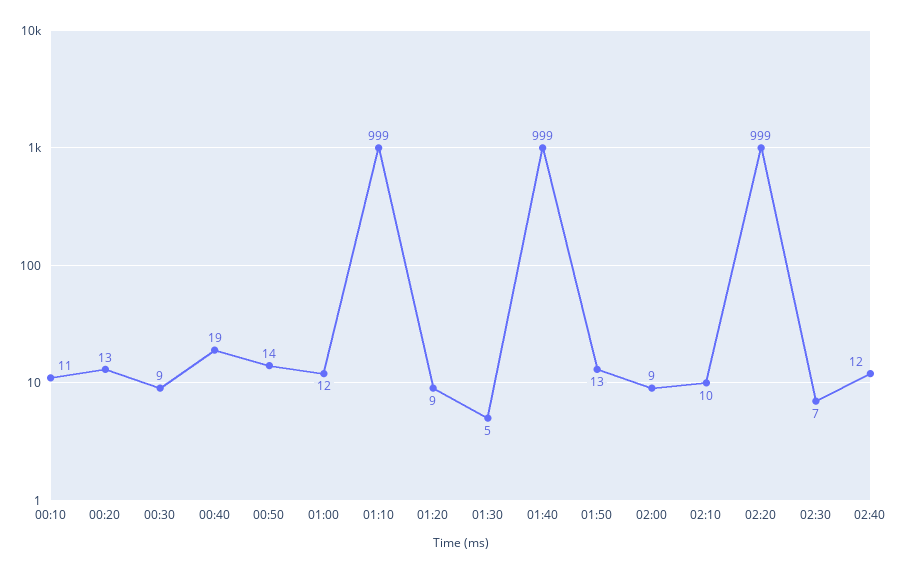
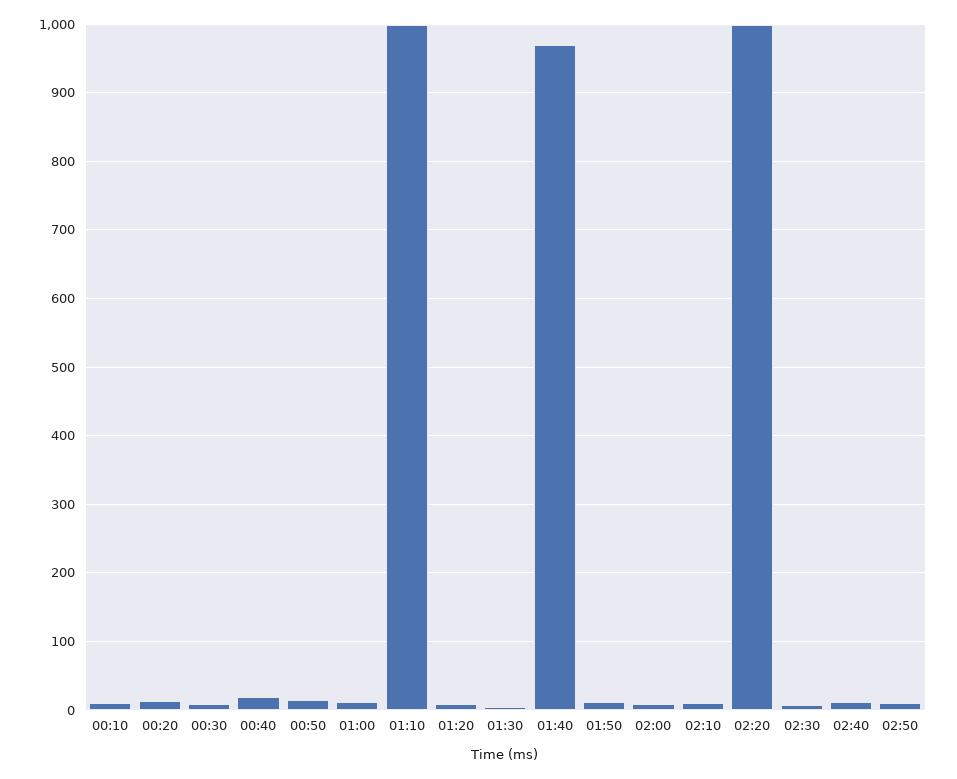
01:40: 999 -> 970
02:50: none -> 10

